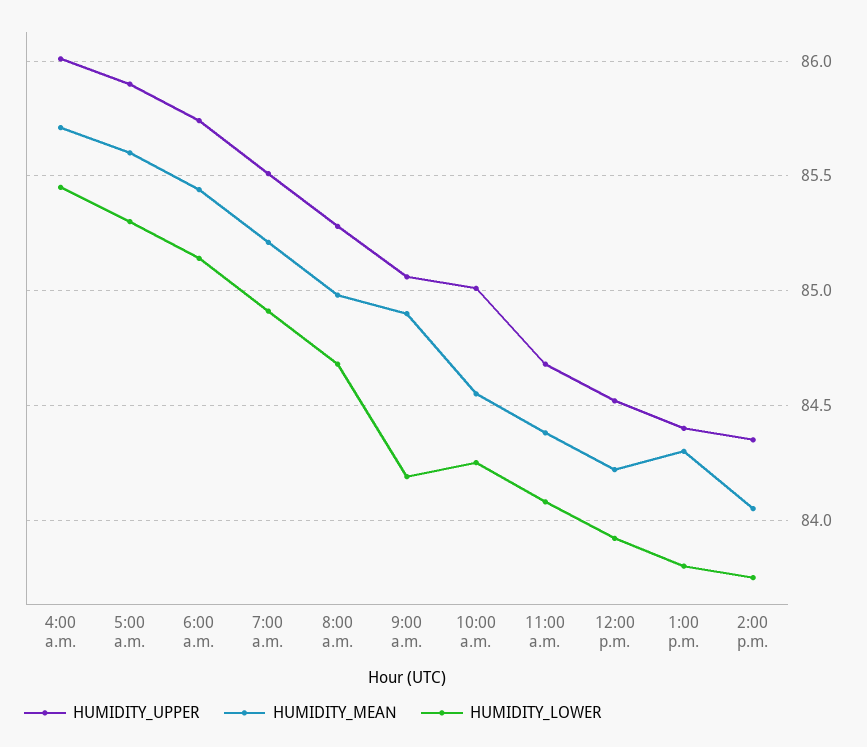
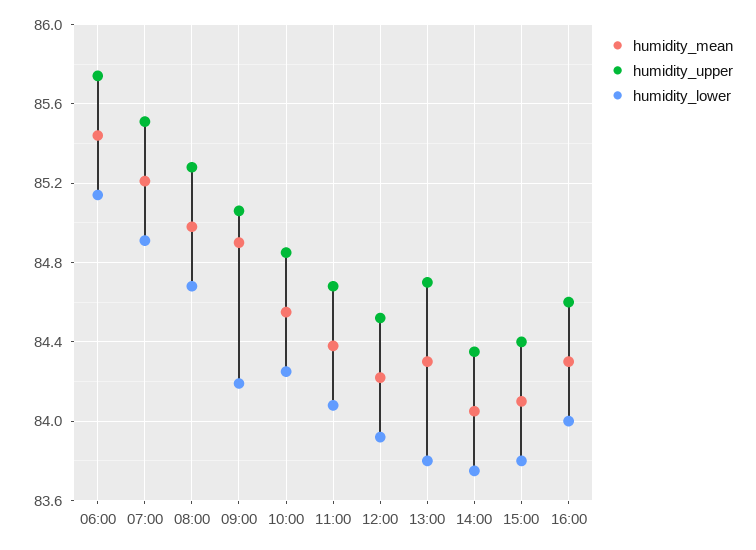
HUMIDITY_UPPER, 4:00 a.m.: 86 -> none
HUMIDITY_MEAN, 4:00 a.m.: 85.7 -> none
HUMIDITY_LOWER, 4:00 a.m.: 85.45 -> none
HUMIDITY_UPPER, 5:00 a.m.: 85.9 -> none
HUMIDITY_MEAN, 5:00 a.m.: 85.6 -> none
HUMIDITY_LOWER, 5:00 a.m.: 85.3 -> none
HUMIDITY_UPPER, 10:00 a.m.: 85 -> 84.85
HUMIDITY_UPPER, 1:00 p.m.: 84.4 -> 84.7
HUMIDITY_MEAN, 15:00: none -> 84.1
HUMIDITY_UPPER, 15:00: none -> 84.4
HUMIDITY_LOWER, 15:00: none -> 83.8
HUMIDITY_MEAN, 16:00: none -> 84.3
HUMIDITY_UPPER, 16:00: none -> 84.6
HUMIDITY_LOWER, 16:00: none -> 84

